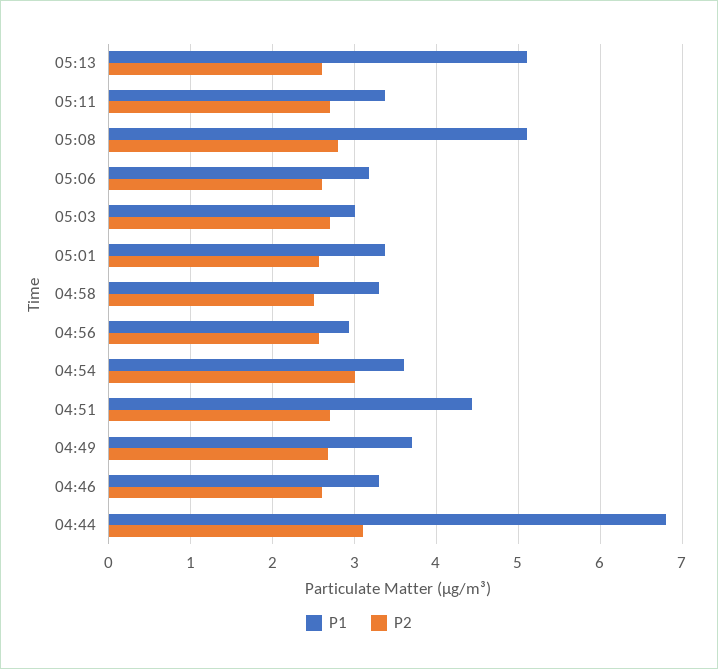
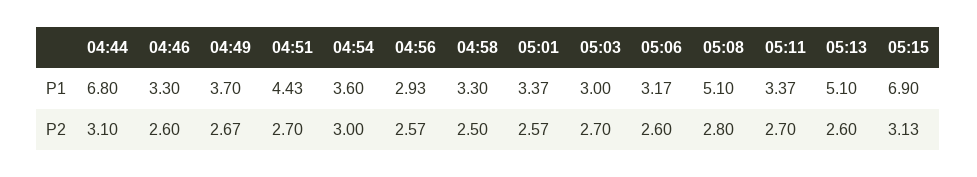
P1, 05:15: none -> 6.9
P2, 05:15: none -> 3.13

